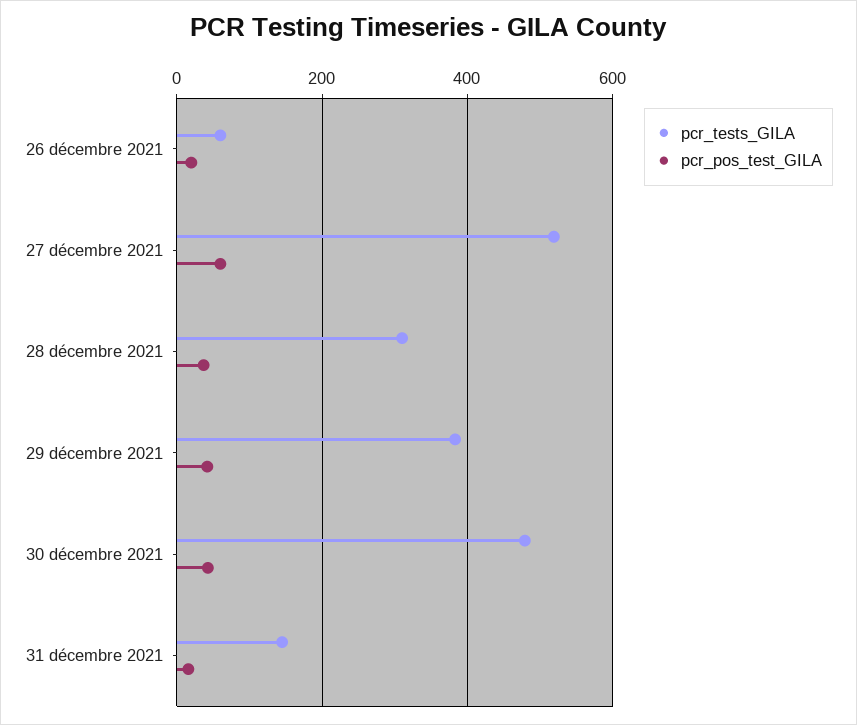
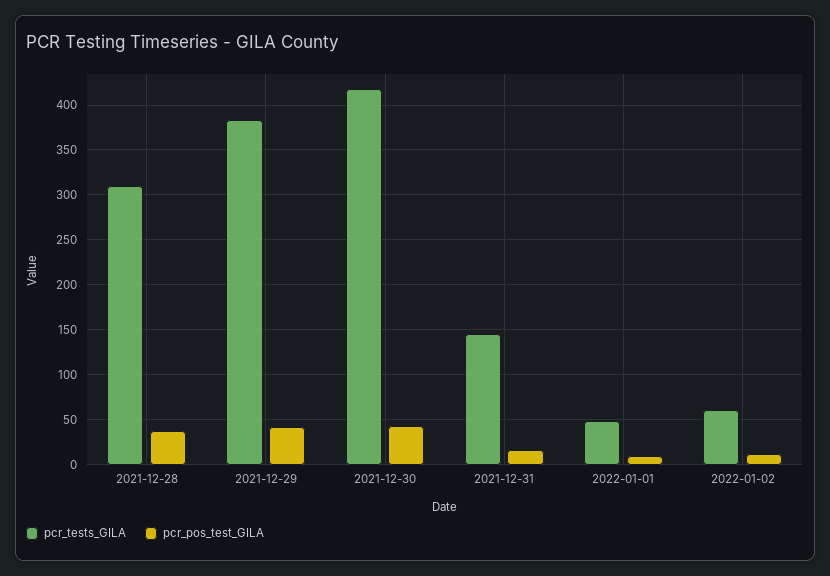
pcr_tests_GILA, 26 décembre 2021: 60 -> none
pcr_pos_test_GILA, 26 décembre 2021: 20 -> none
pcr_tests_GILA, 27 décembre 2021: 520 -> none
pcr_pos_test_GILA, 27 décembre 2021: 60 -> none
pcr_tests_GILA, 30 décembre 2021: 480 -> 420
pcr_tests_GILA, 2022-01-01: none -> 50
pcr_pos_test_GILA, 2022-01-01: none -> 10
pcr_tests_GILA, 2022-01-02: none -> 60
pcr_pos_test_GILA, 2022-01-02: none -> 10

